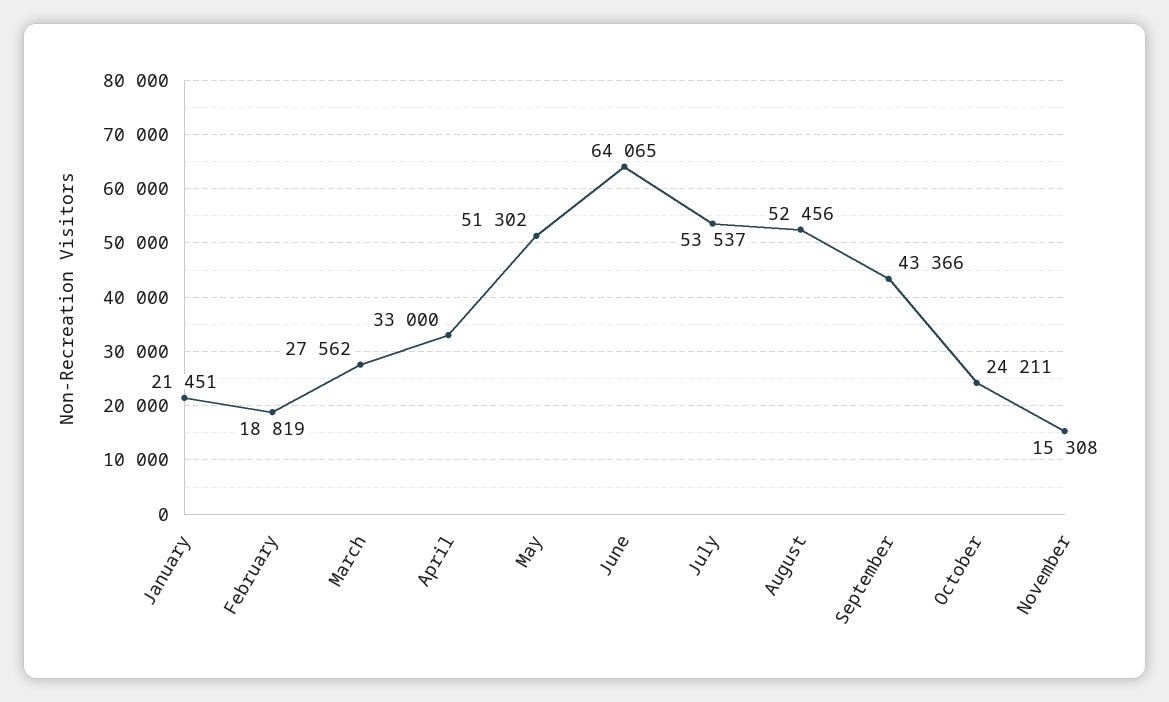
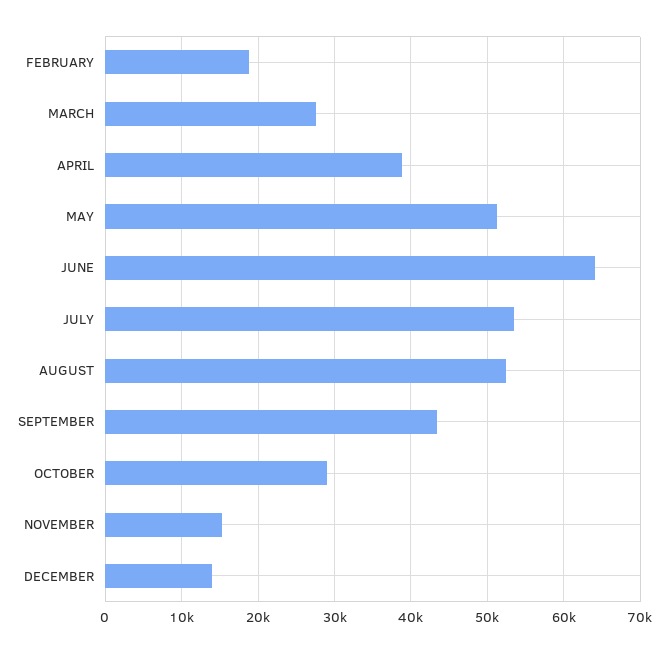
January: 21451 -> none
April: 33000 -> 39000
October: 24211 -> 29000
DECEMBER: none -> 14000

